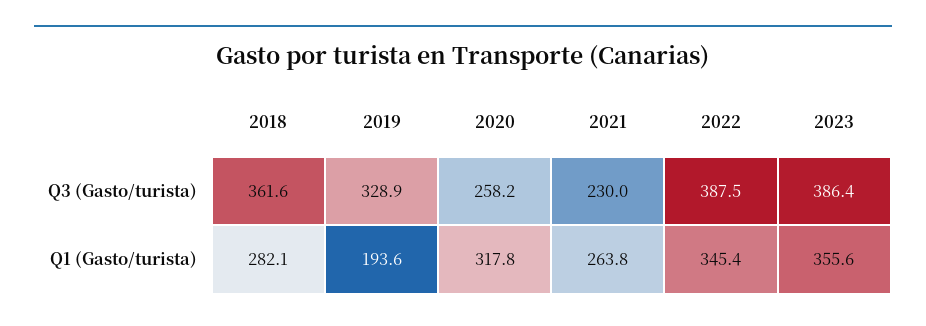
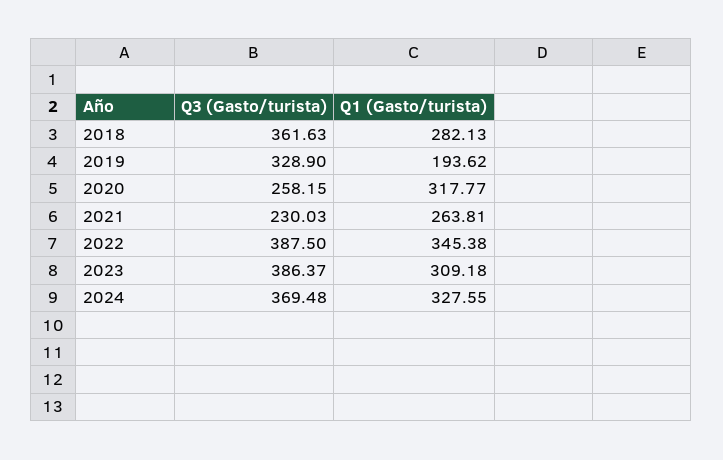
2023, Q1 (Gasto/turista): 355.6 -> 309.18
2024, Q3 (Gasto/turista): none -> 369.48
2024, Q1 (Gasto/turista): none -> 327.55

